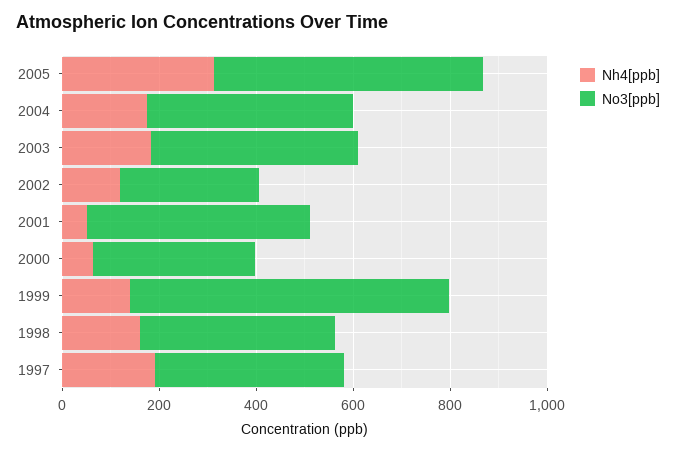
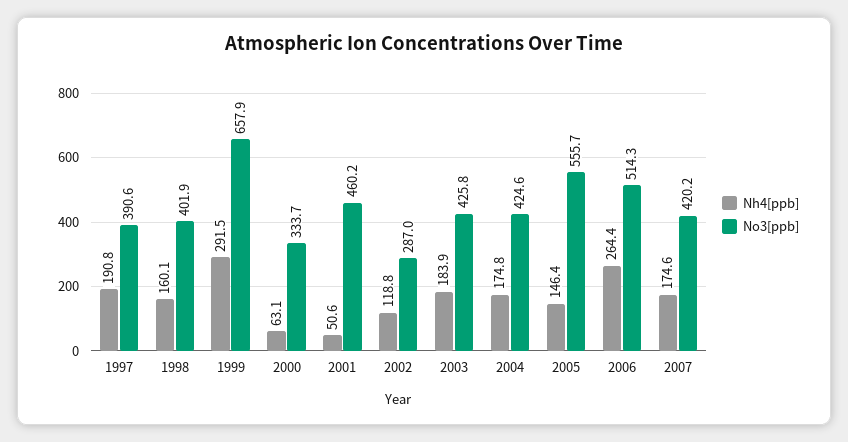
Nh4[ppb], 2005: 300 -> 146.4
Nh4[ppb], 1999: 150 -> 291.5
Nh4[ppb], 2006: none -> 264.4
No3[ppb], 2006: none -> 514.3
Nh4[ppb], 2007: none -> 174.6
No3[ppb], 2007: none -> 420.2

